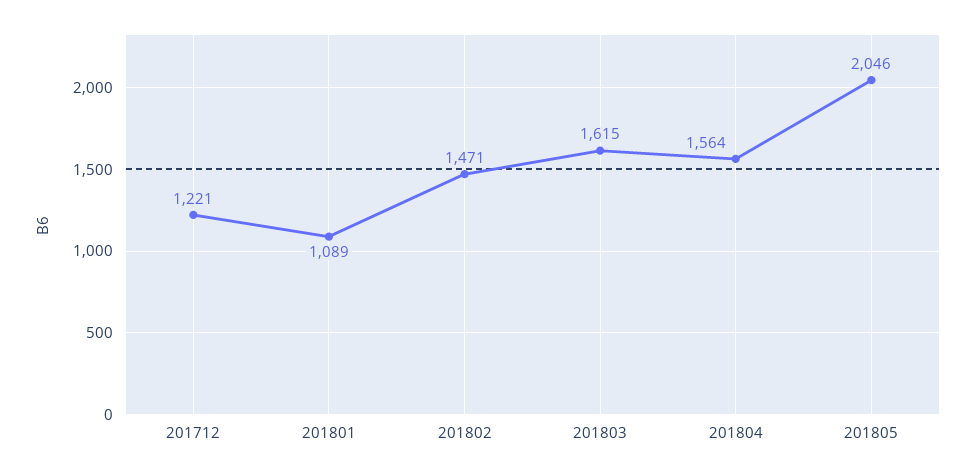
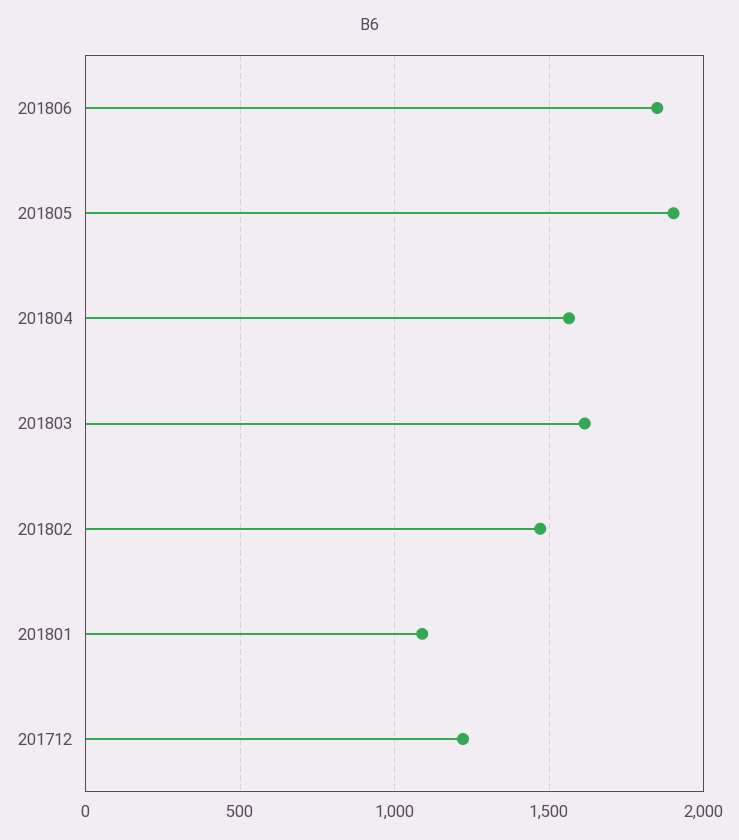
201805: 2046 -> 1900
201806: none -> 1850

